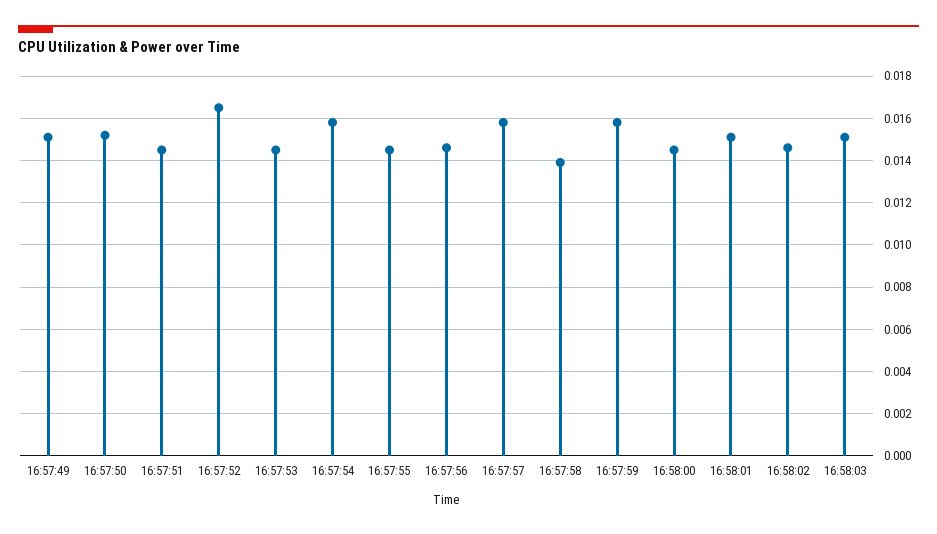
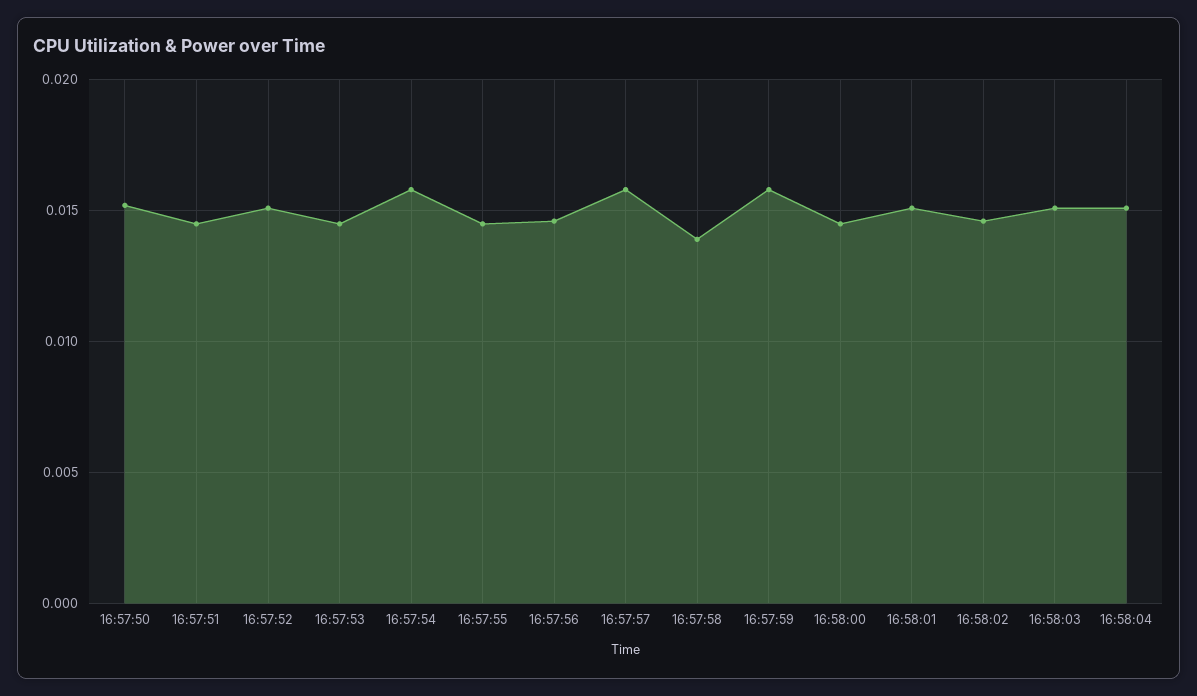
16:57:49: 0.015 -> none
16:57:52: 0.0165 -> 0.015
16:58:04: none -> 0.015

